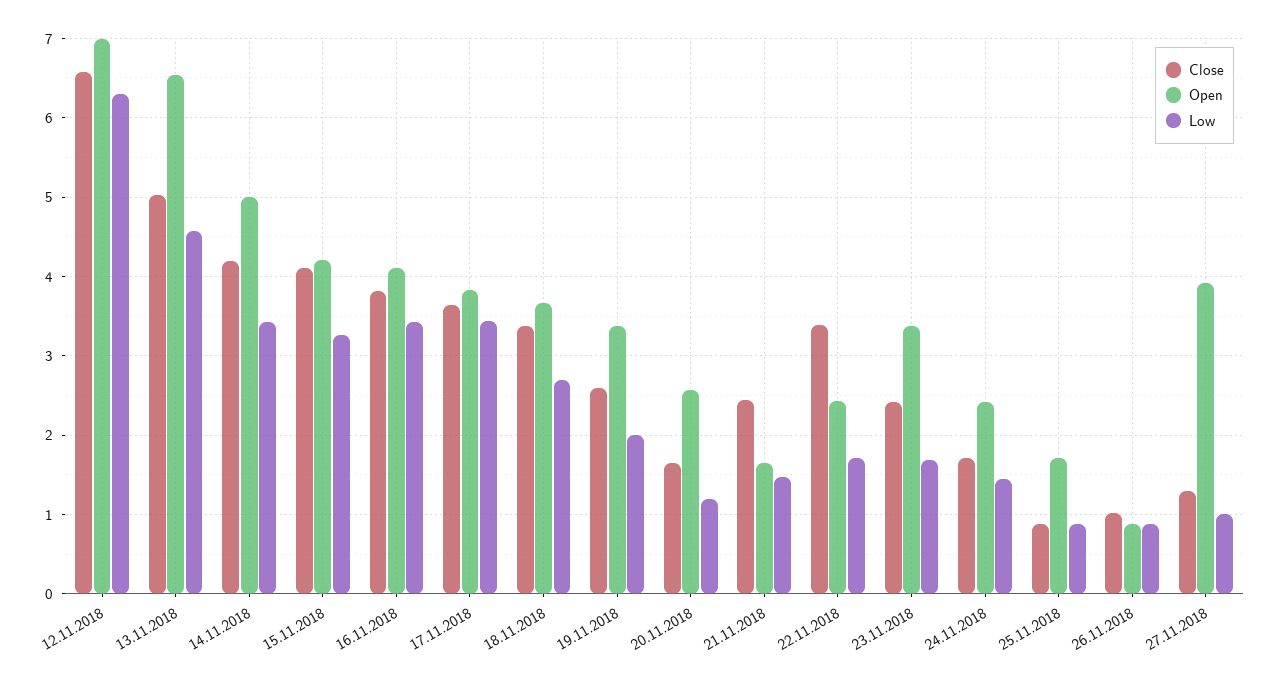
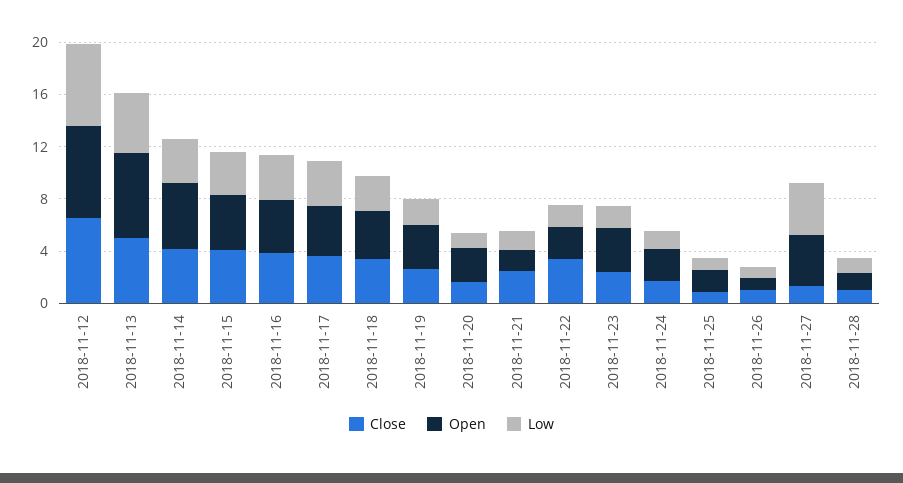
Low, 27.11.2018: 1 -> 4
Close, 2018-11-28: none -> 1
Open, 2018-11-28: none -> 1
Low, 2018-11-28: none -> 1

